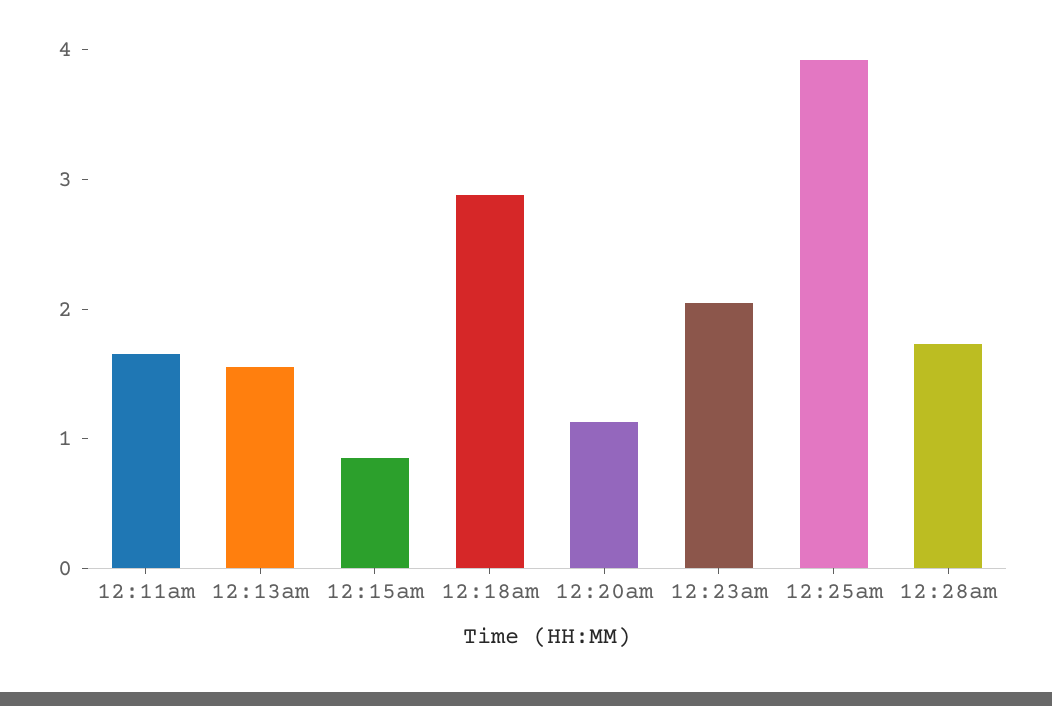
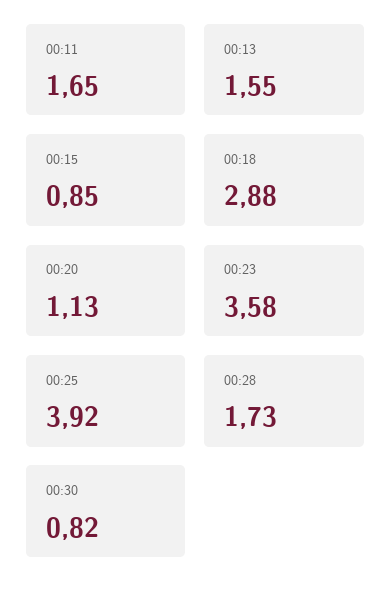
12:23am: 2 -> 3.58
00:30: none -> 0.82

